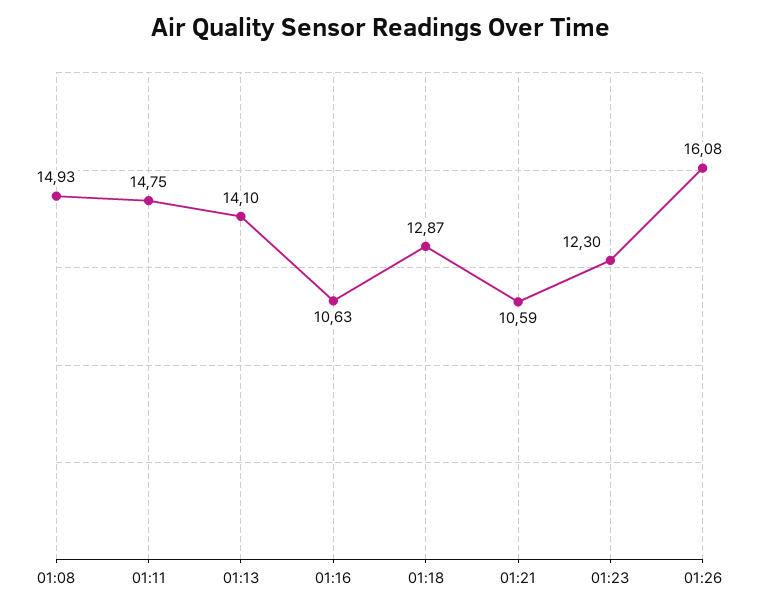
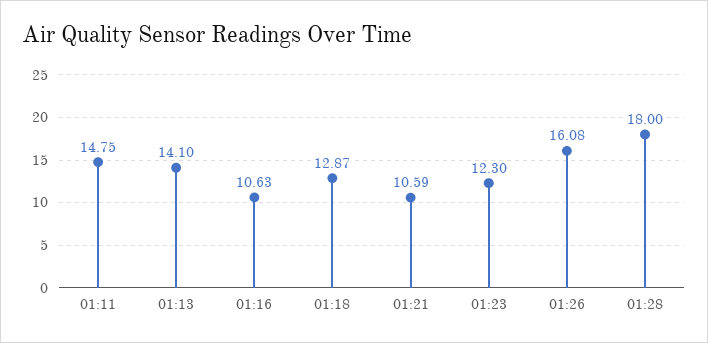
01:08: 14.93 -> none
01:28: none -> 18

